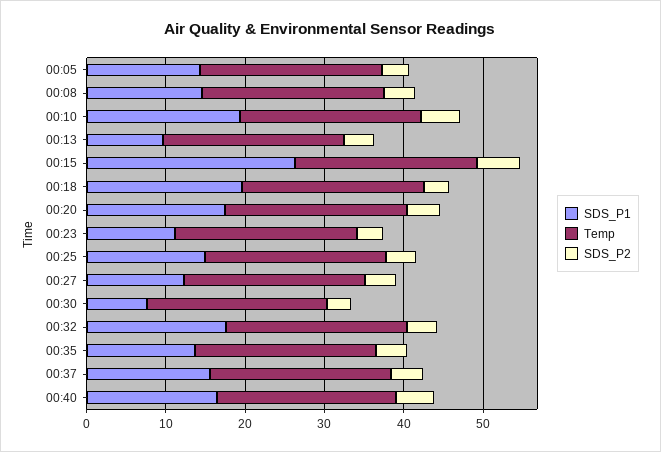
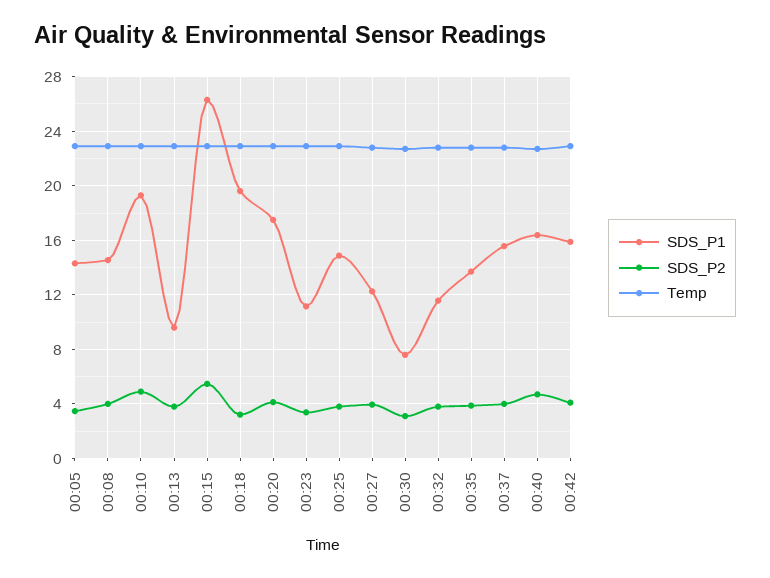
SDS_P1, 00:32: 18 -> 11.5
SDS_P1, 00:42: none -> 16
SDS_P2, 00:42: none -> 4
Temp, 00:42: none -> 23

